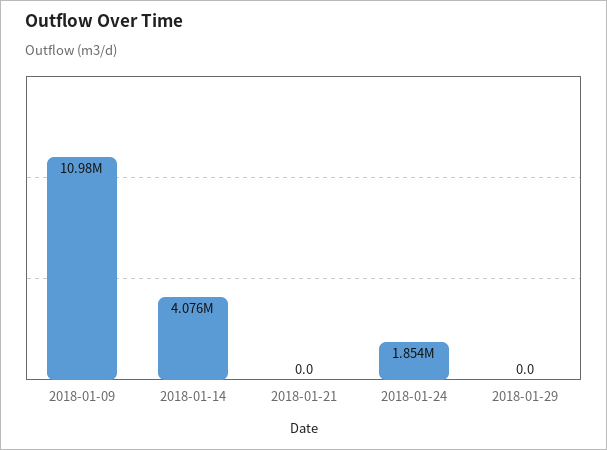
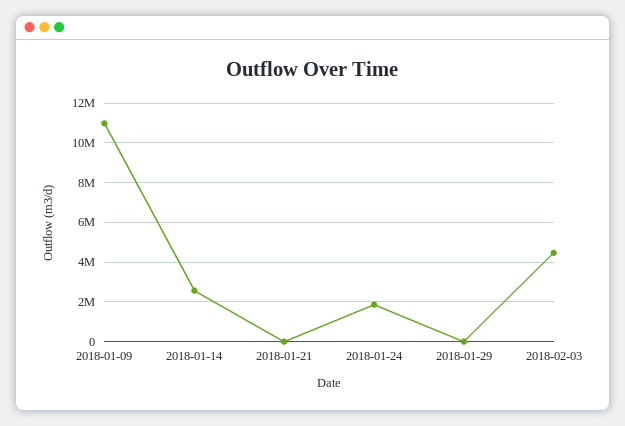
2018-01-14: 4076000 -> 2500000
2018-02-03: none -> 4500000

